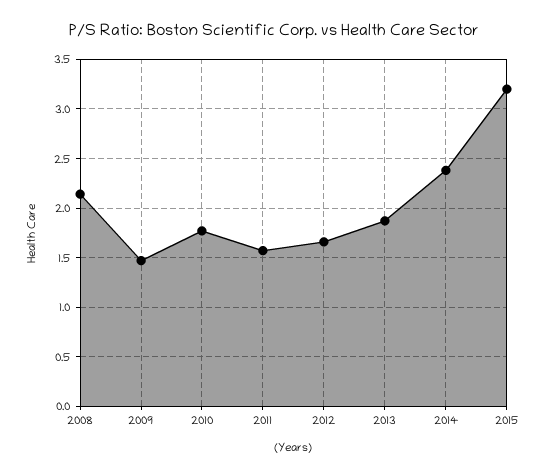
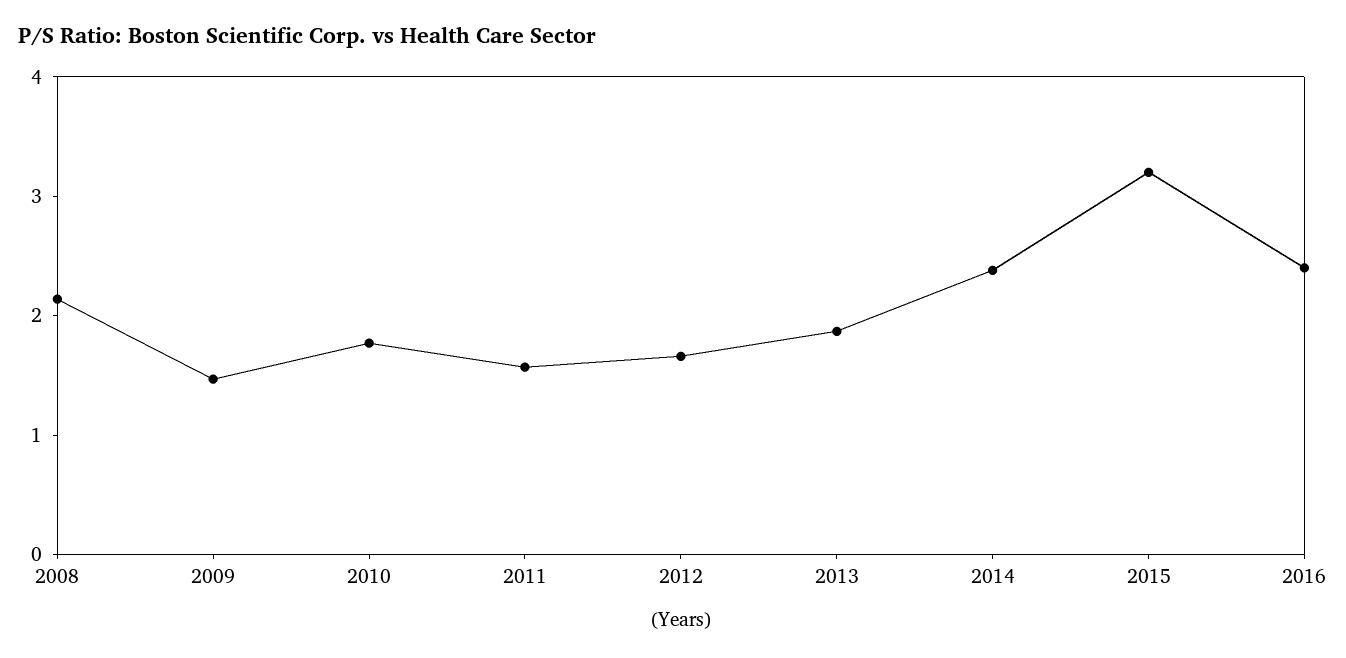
2016: none -> 2.4

